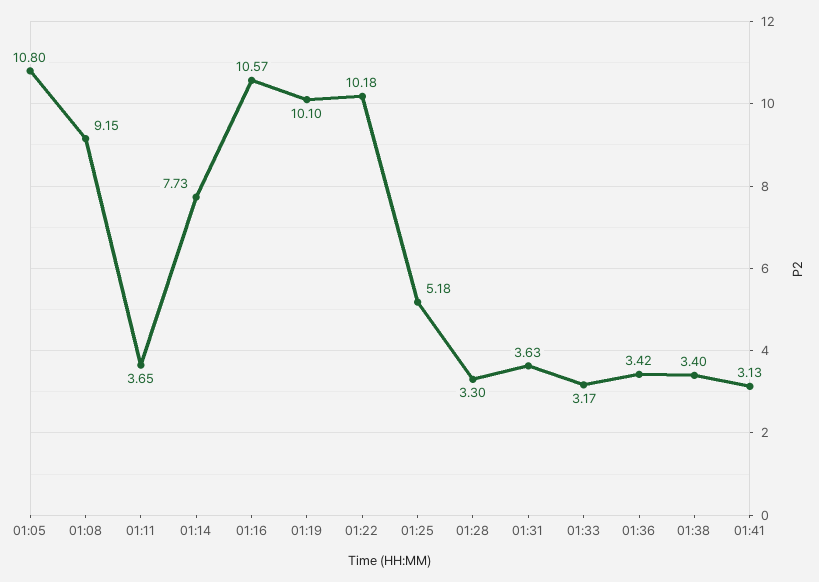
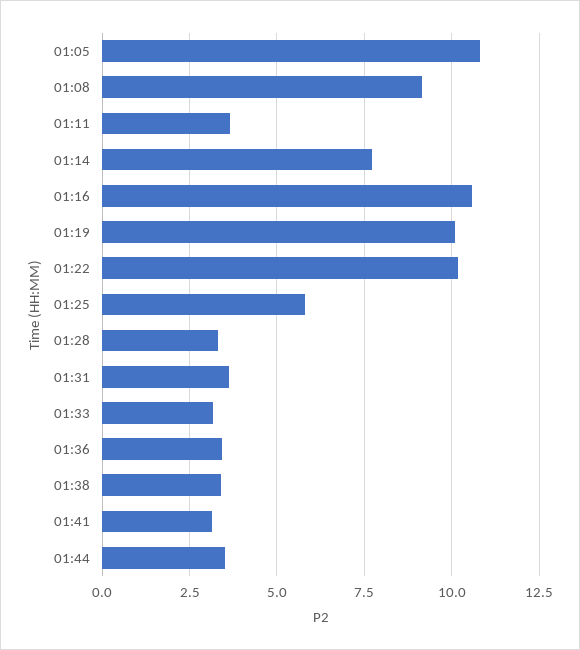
01:25: 5.18 -> 5.75
01:44: none -> 3.5

